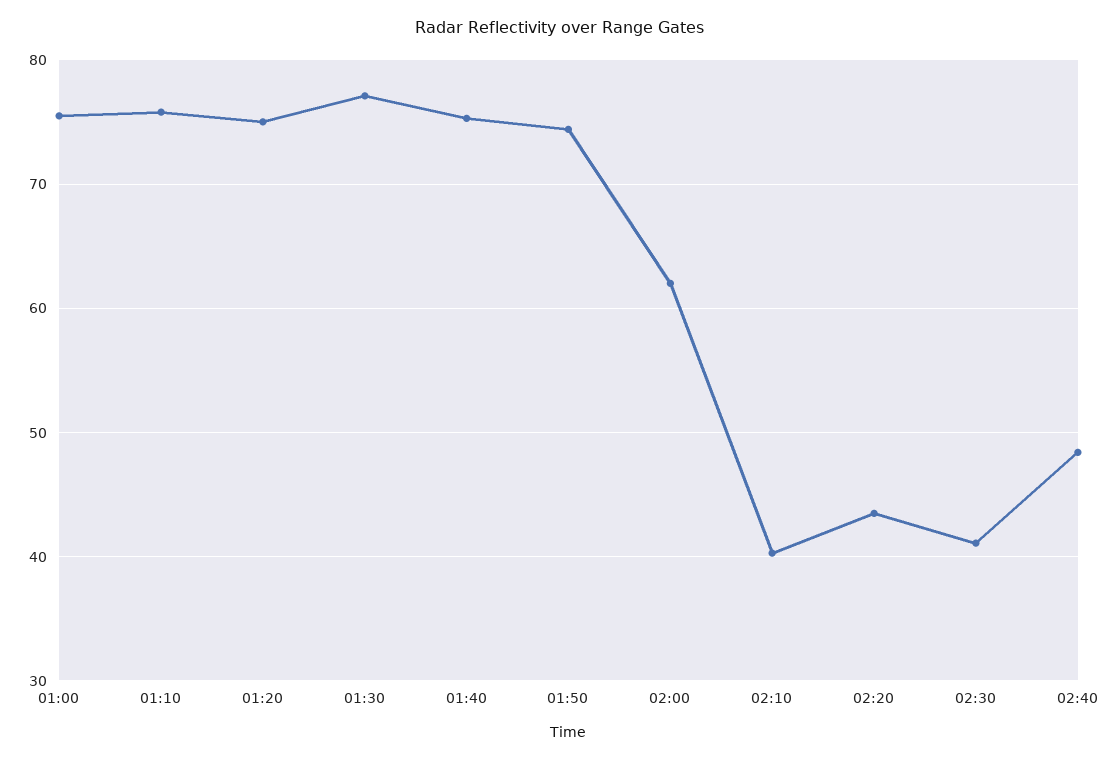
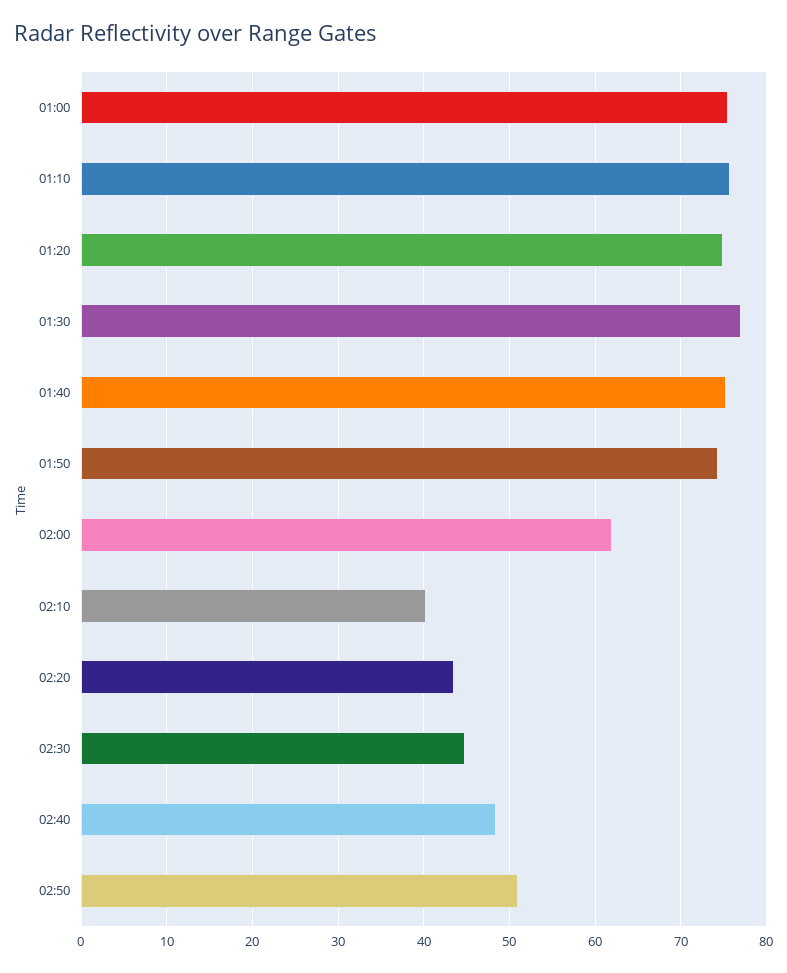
02:30: 41 -> 45
02:50: none -> 51

